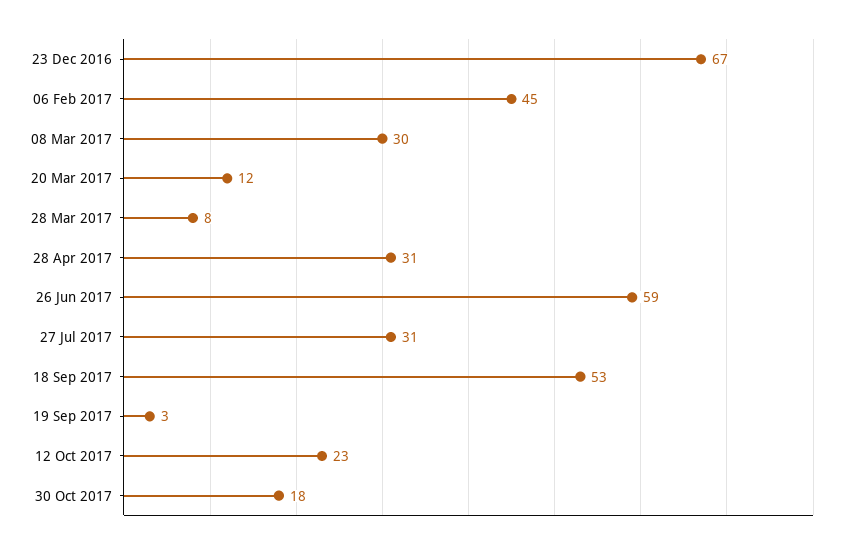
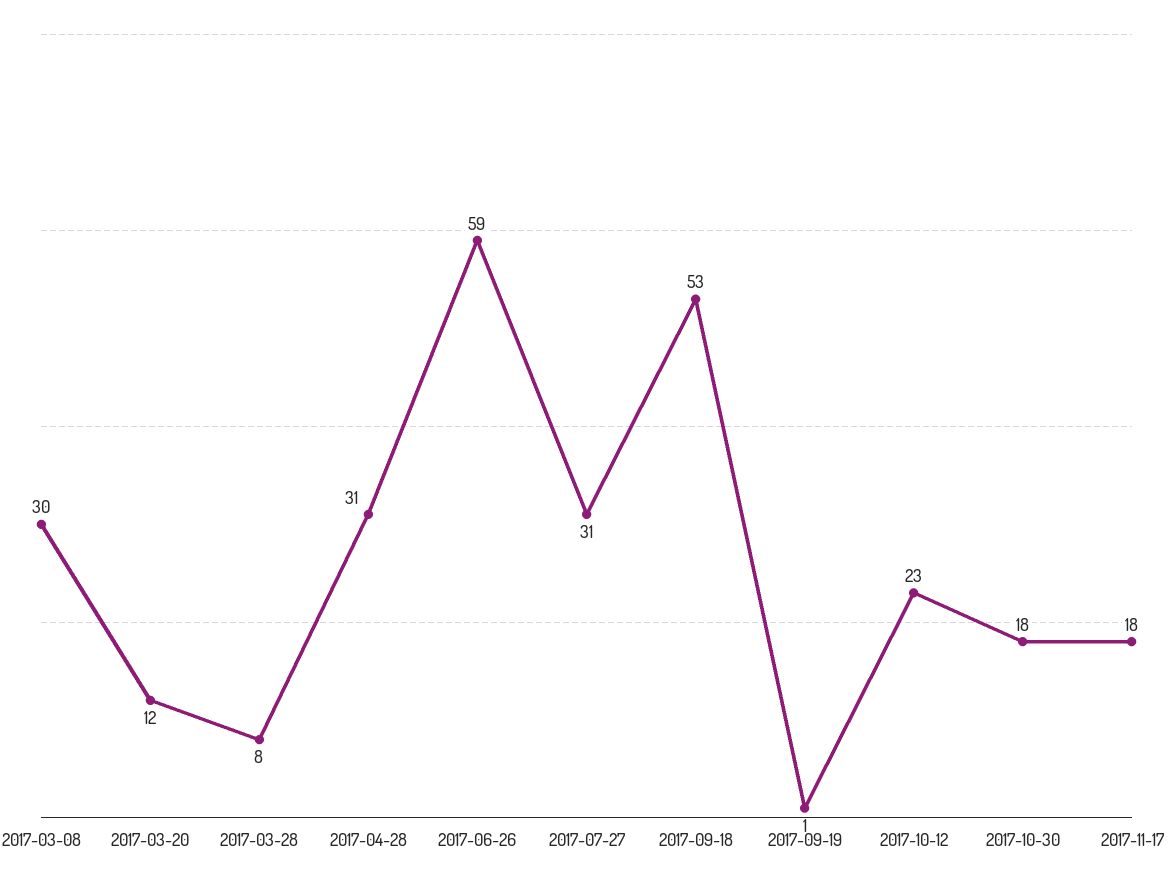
23 Dec 2016: 67 -> none
06 Feb 2017: 45 -> none
19 Sep 2017: 3 -> 1
2017-11-17: none -> 18

